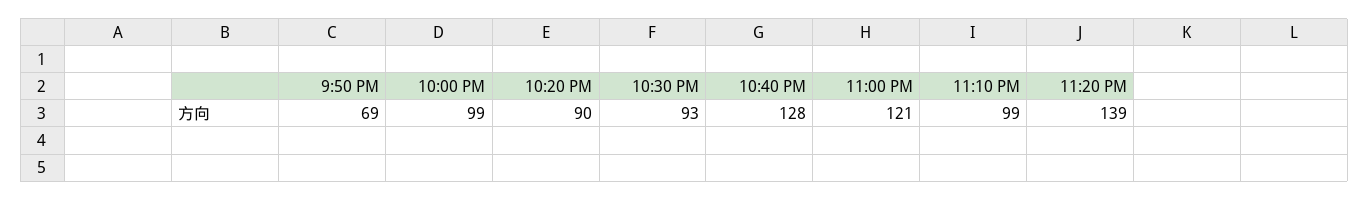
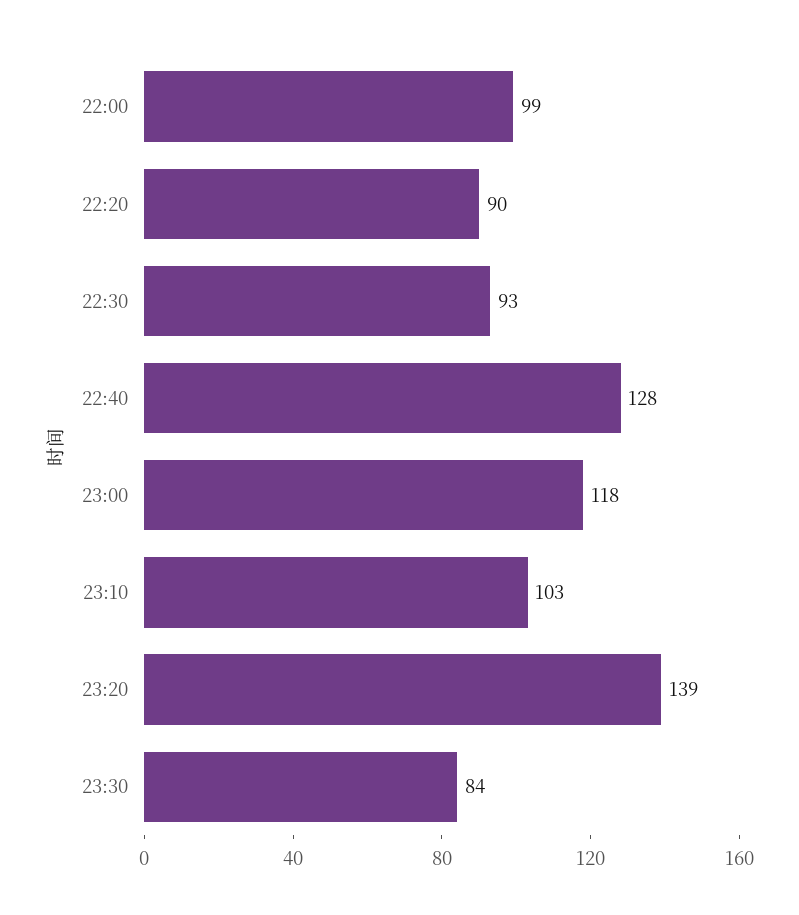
9:50 PM: 69 -> none
11:00 PM: 121 -> 118
11:10 PM: 99 -> 103
23:30: none -> 84

